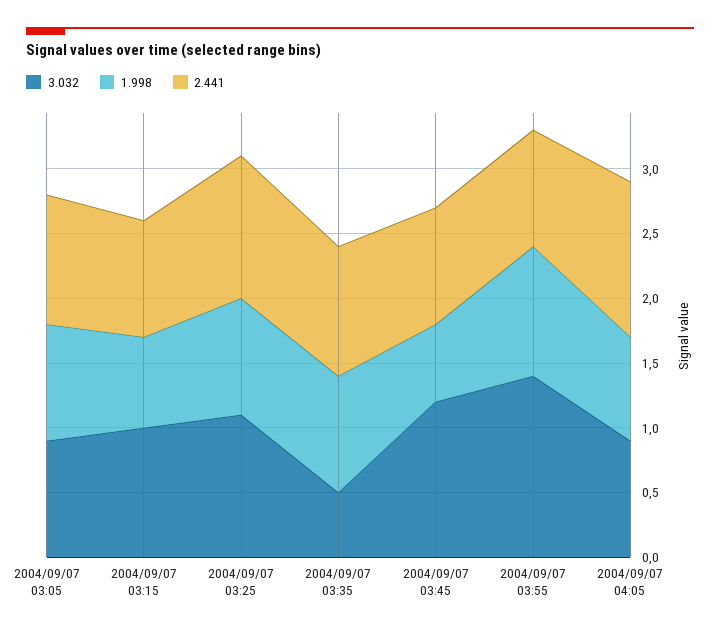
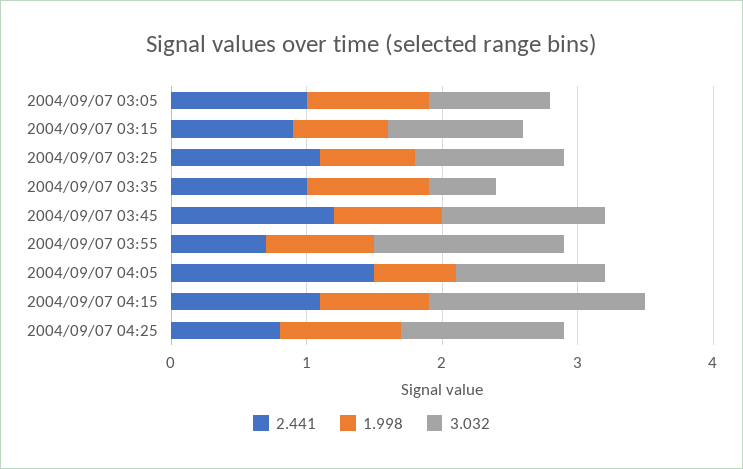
1.998, 2004/09/07 03:25: 0.9 -> 0.7
1.998, 2004/09/07 03:45: 0.6 -> 0.8
2.441, 2004/09/07 03:45: 0.9 -> 1.2
1.998, 2004/09/07 03:55: 1 -> 0.8
2.441, 2004/09/07 03:55: 0.9 -> 0.7
3.032, 2004/09/07 04:05: 0.9 -> 1.1
1.998, 2004/09/07 04:05: 0.8 -> 0.6
2.441, 2004/09/07 04:05: 1.2 -> 1.5
2.441, 2004/09/07 04:15: none -> 1.1
1.998, 2004/09/07 04:15: none -> 0.8
3.032, 2004/09/07 04:15: none -> 1.6
2.441, 2004/09/07 04:25: none -> 0.8
1.998, 2004/09/07 04:25: none -> 0.9
3.032, 2004/09/07 04:25: none -> 1.2

